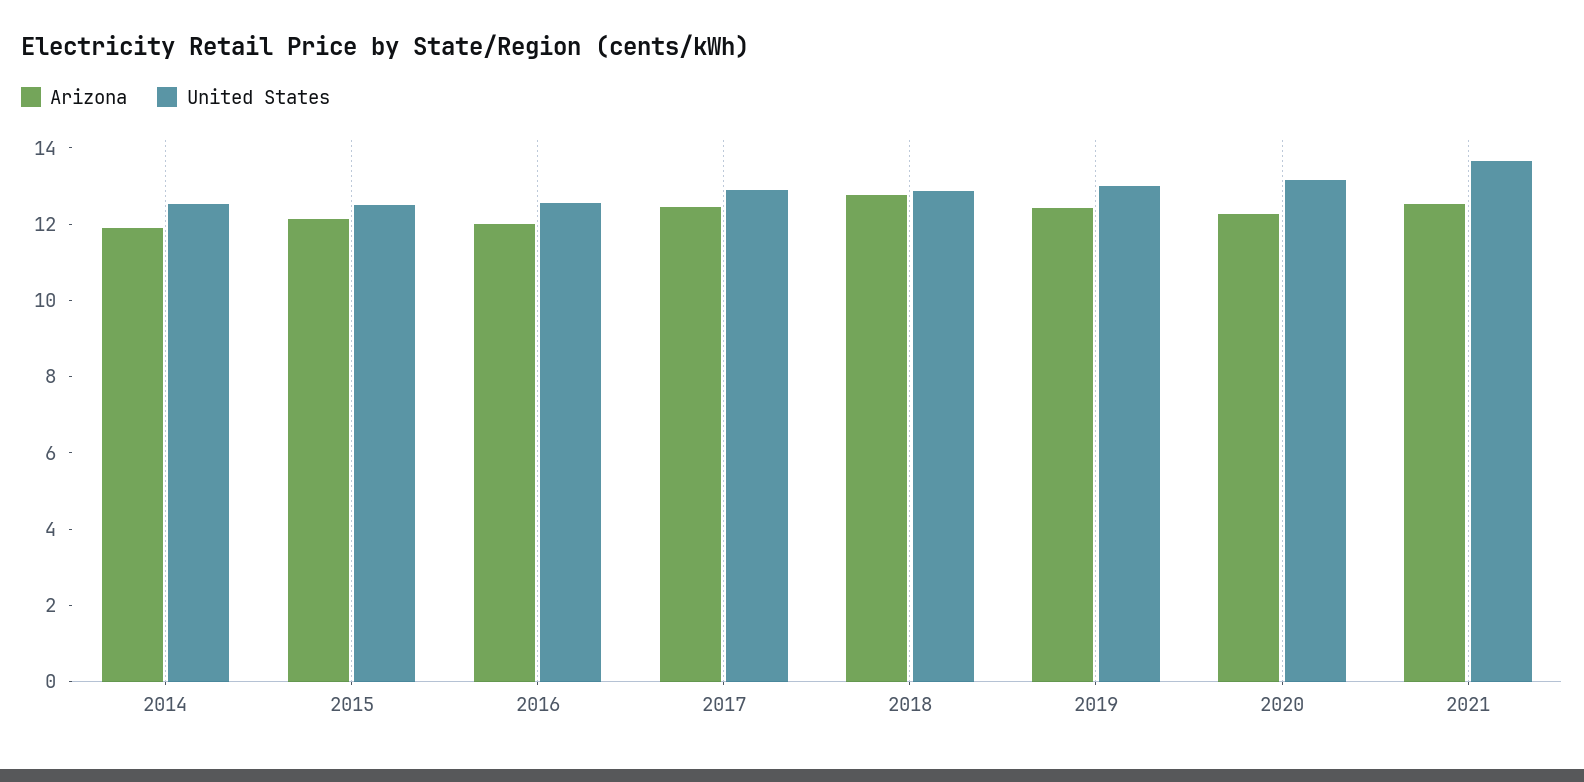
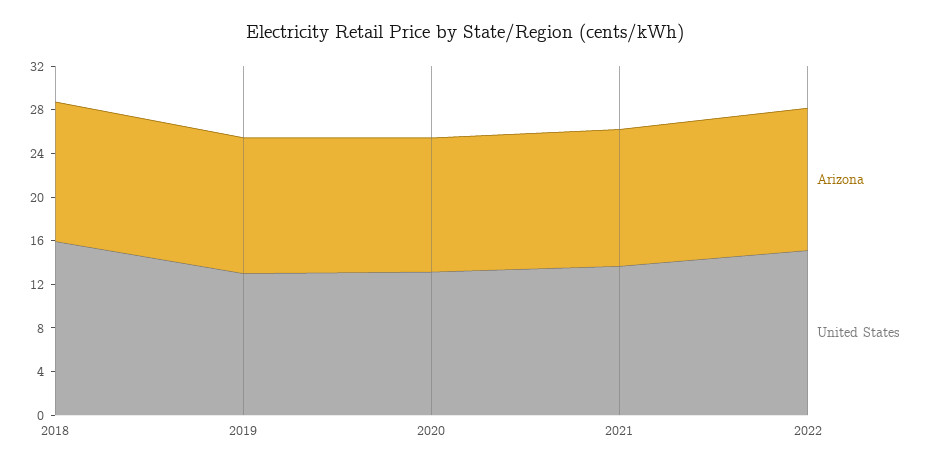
Arizona, 2014: 12 -> none
United States, 2014: 12.5 -> none
Arizona, 2015: 12 -> none
United States, 2015: 12.5 -> none
Arizona, 2016: 12 -> none
United States, 2016: 12.5 -> none
Arizona, 2017: 12.5 -> none
United States, 2017: 13 -> none
United States, 2018: 13 -> 16
Arizona, 2022: none -> 13
United States, 2022: none -> 15

